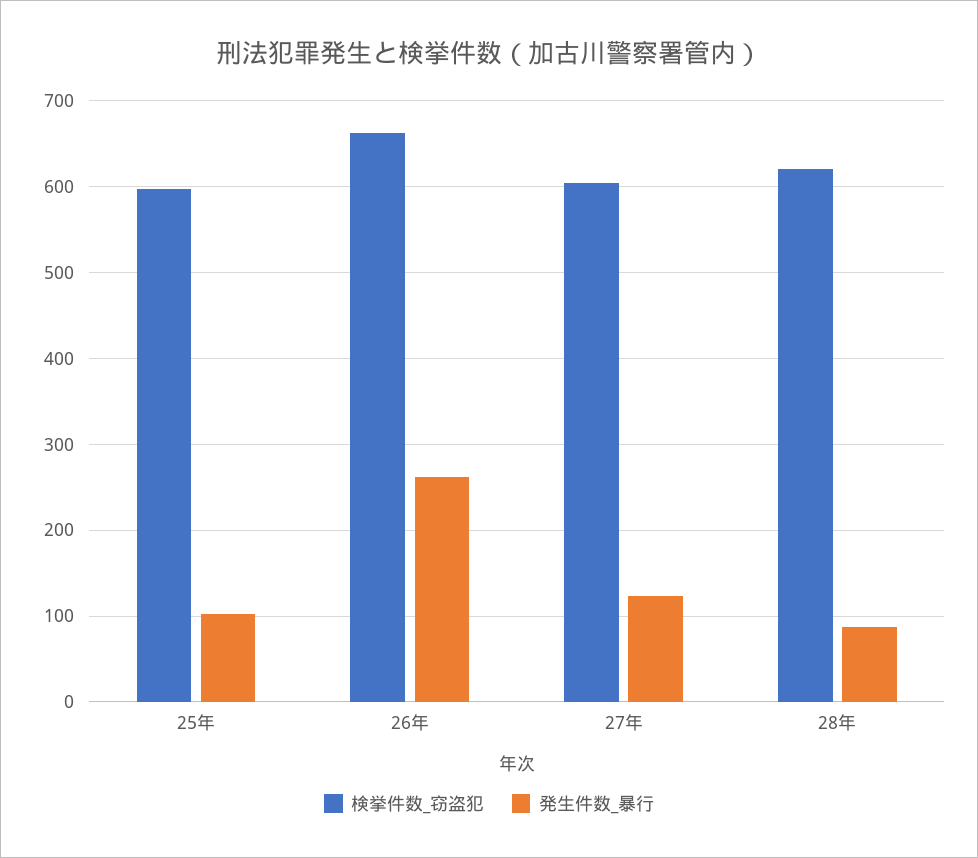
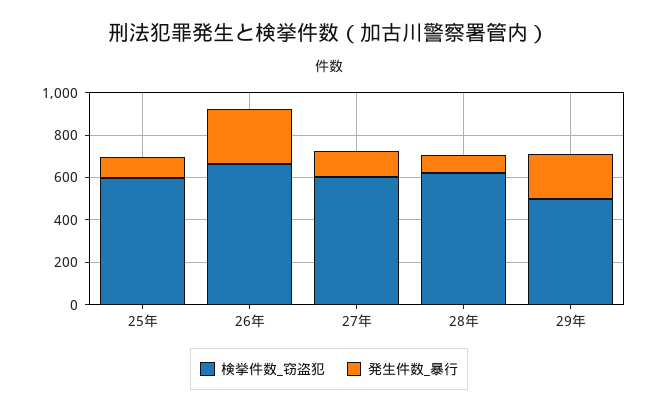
検挙件数_窃盗犯, 29年: none -> 500
発生件数_暴行, 29年: none -> 200

